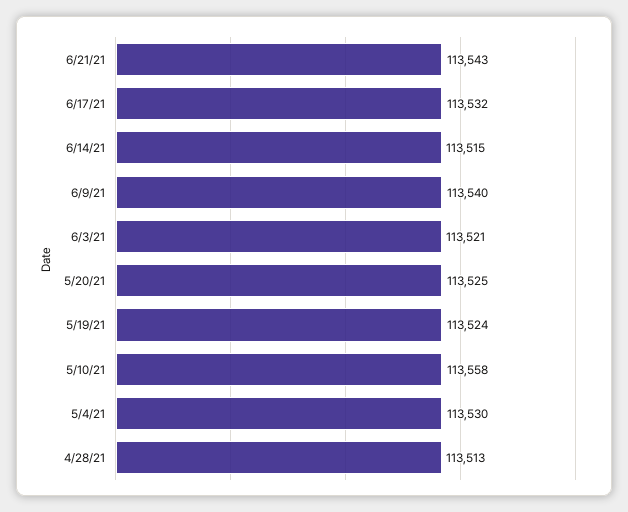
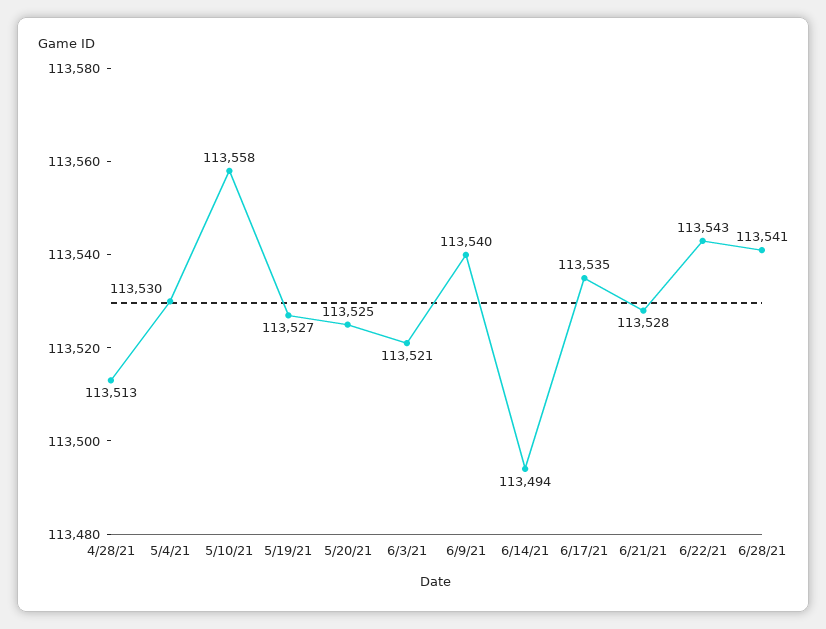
6/21/21: 113543 -> 113528
6/17/21: 113532 -> 113535
6/14/21: 113515 -> 113494
5/19/21: 113524 -> 113527
6/22/21: none -> 113543
6/28/21: none -> 113541

